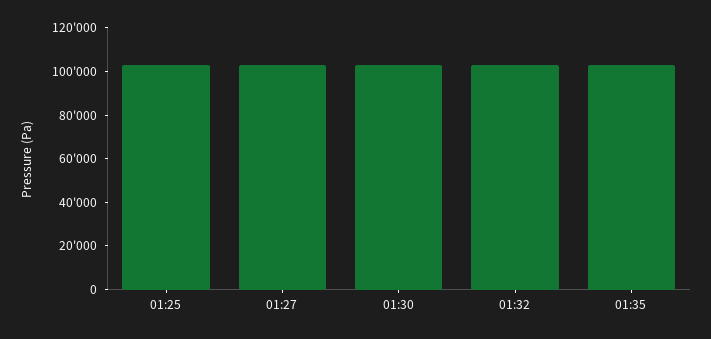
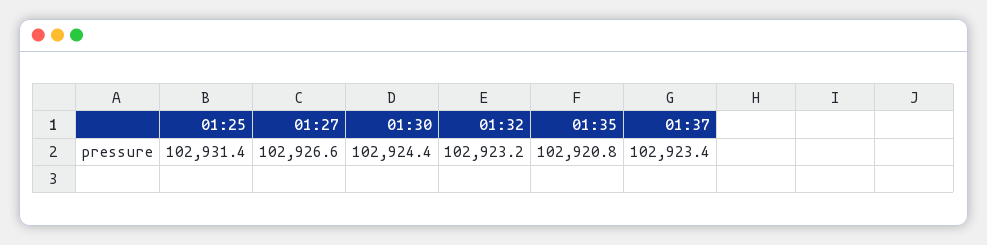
01:37: none -> 102923.4

